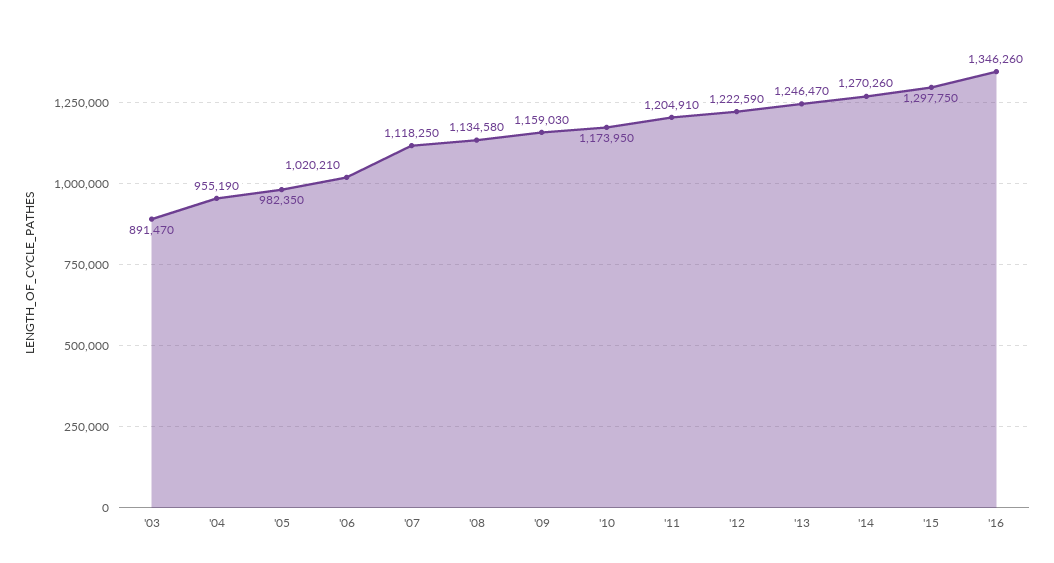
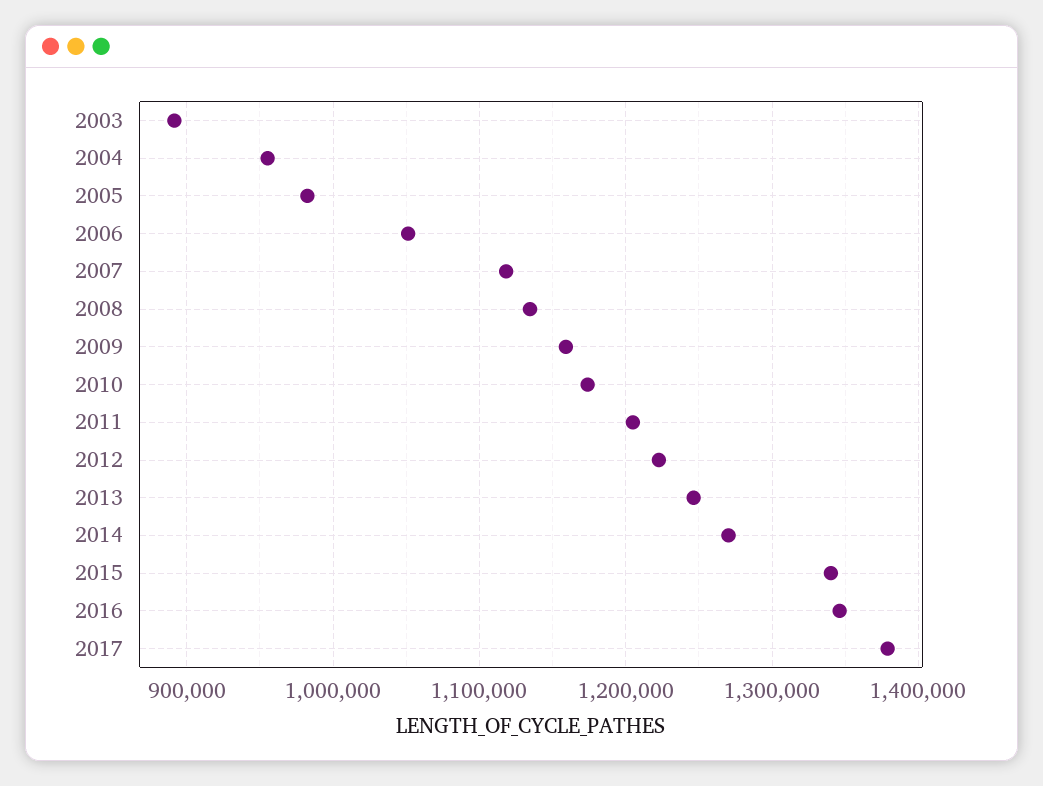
'06: 1020210 -> 1050000
'15: 1297750 -> 1340000
2017: none -> 1380000

